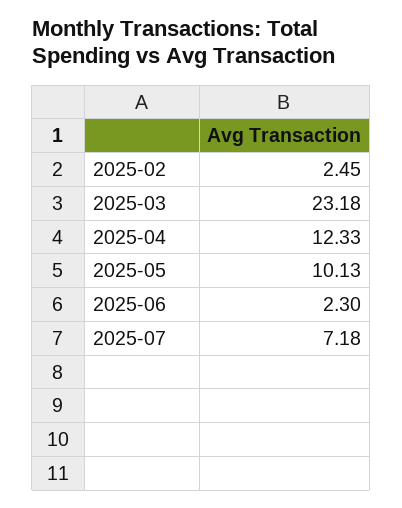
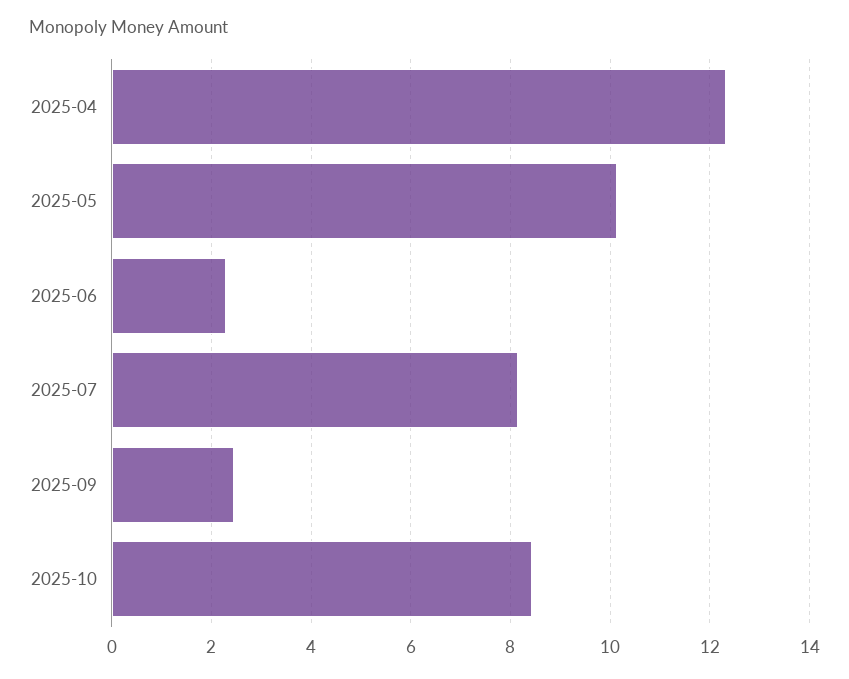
2025-02: 2.45 -> none
2025-03: 23.18 -> none
2025-07: 7.18 -> 8.2
2025-09: none -> 2.4
2025-10: none -> 8.4

